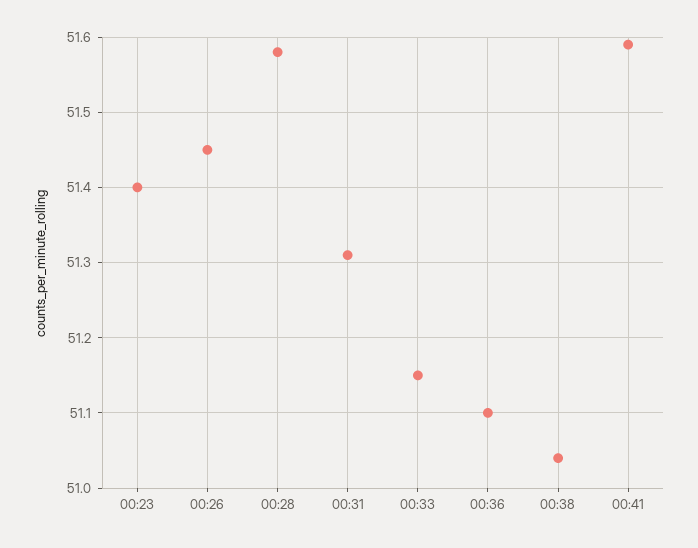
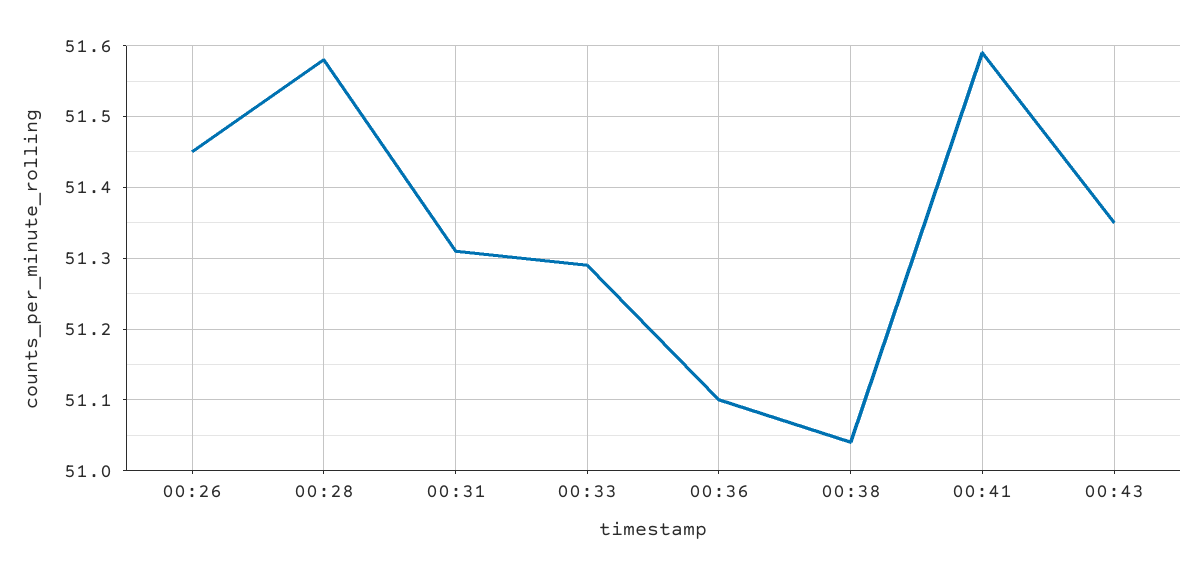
00:23: 51.4 -> none
00:33: 51.15 -> 51.29
00:43: none -> 51.35

